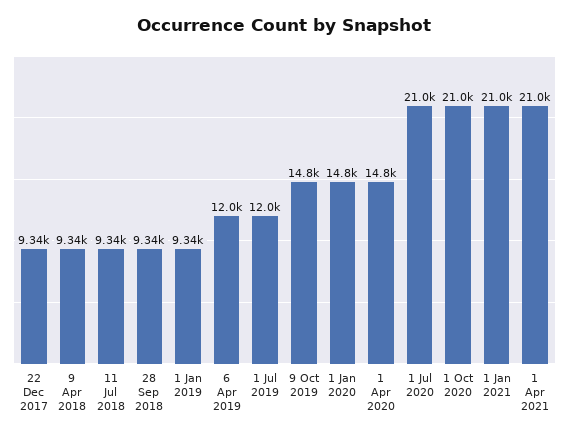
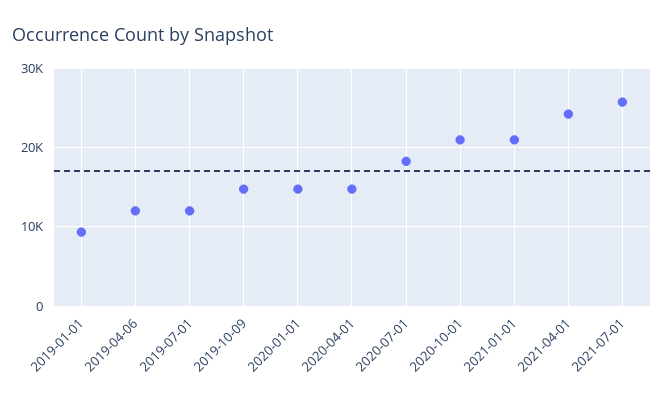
22 Dec 2017: 9340 -> none
9 Apr 2018: 9340 -> none
11 Jul 2018: 9340 -> none
28 Sep 2018: 9340 -> none
1 Jul 2020: 21000 -> 18000
1 Apr 2021: 21000 -> 24000
2021-07-01: none -> 26000

